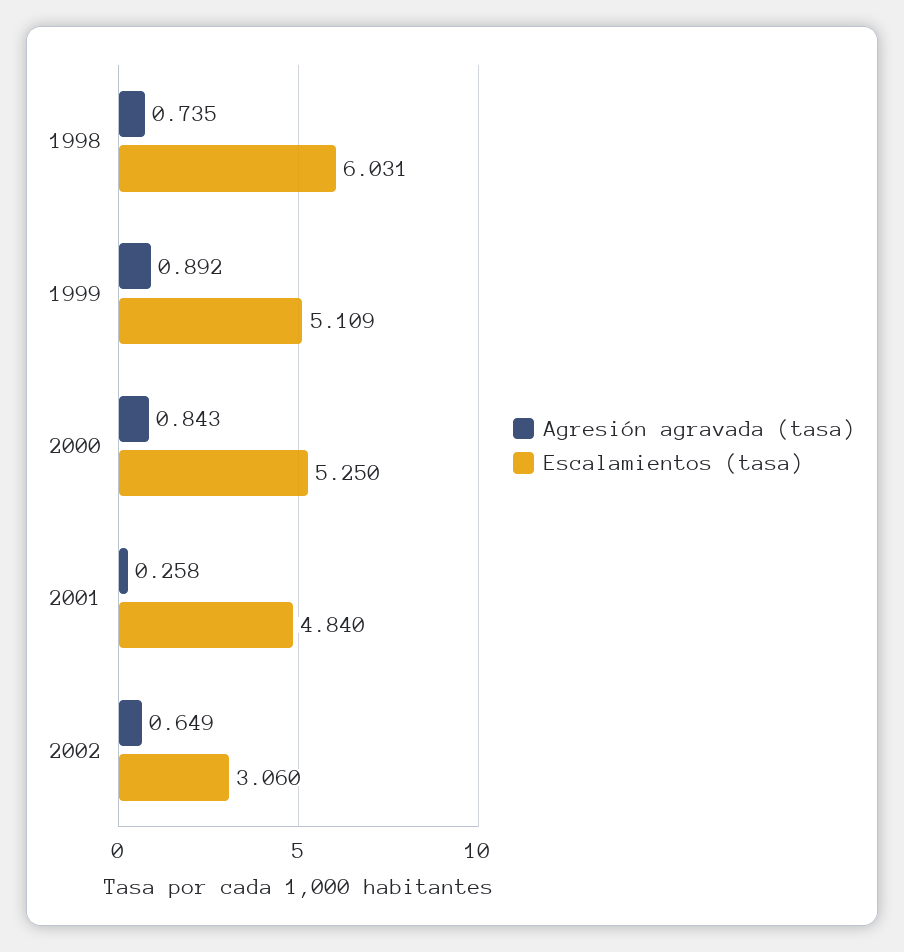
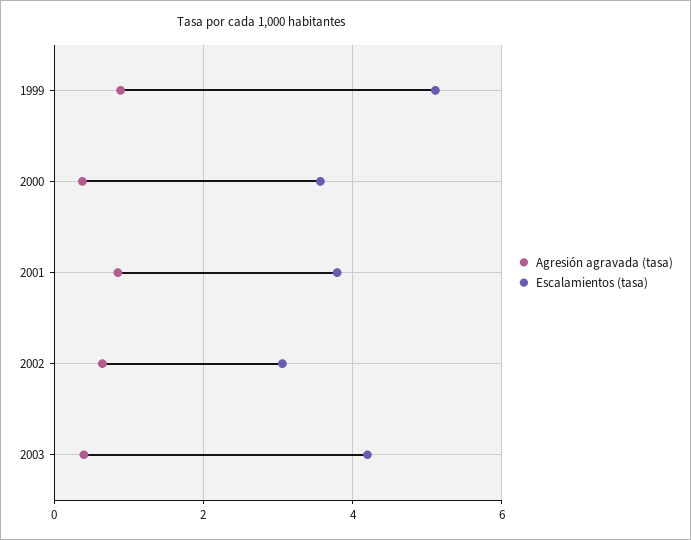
Agresión agravada (tasa), 1998: 0.735 -> none
Escalamientos (tasa), 1998: 6.031 -> none
Agresión agravada (tasa), 2000: 0.843 -> 0.4
Escalamientos (tasa), 2000: 5.25 -> 3.6
Agresión agravada (tasa), 2001: 0.258 -> 0.8
Escalamientos (tasa), 2001: 4.84 -> 3.8
Agresión agravada (tasa), 2003: none -> 0.4
Escalamientos (tasa), 2003: none -> 4.2

